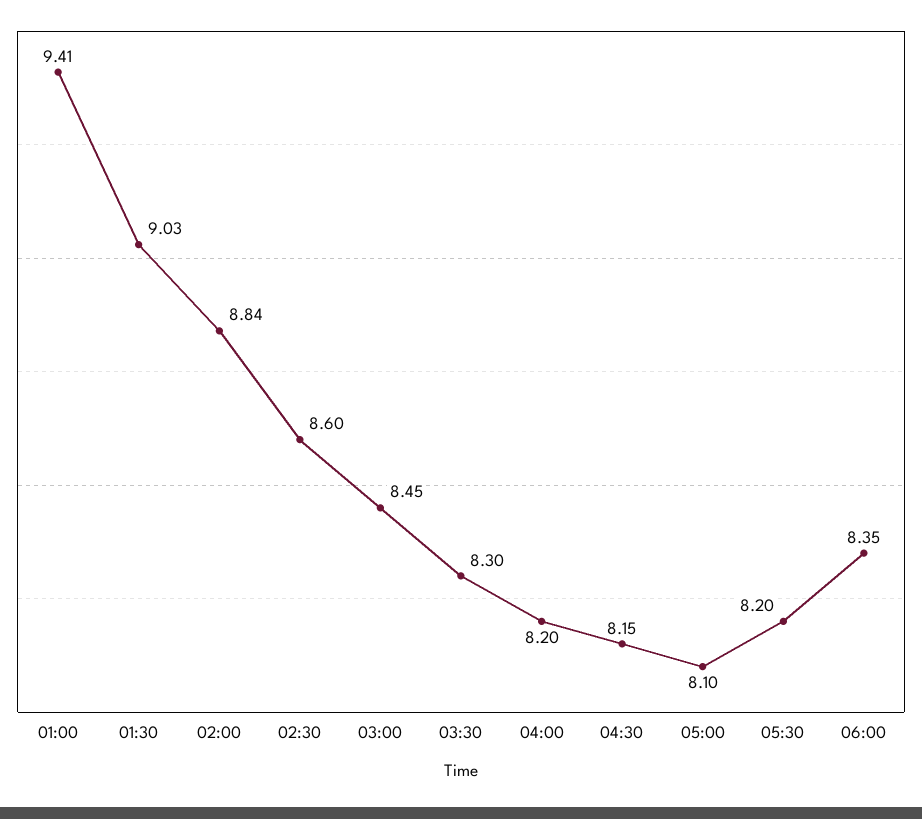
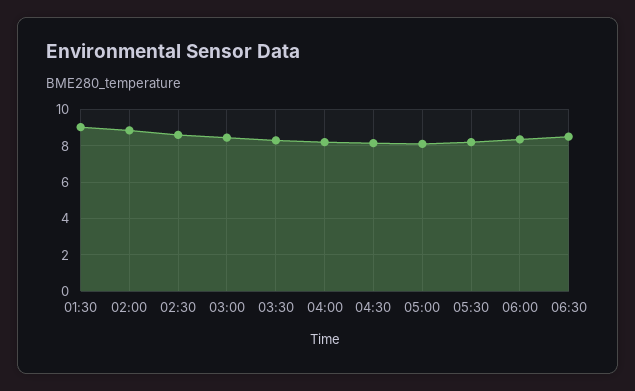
01:00: 9.41 -> none
06:30: none -> 8.5

